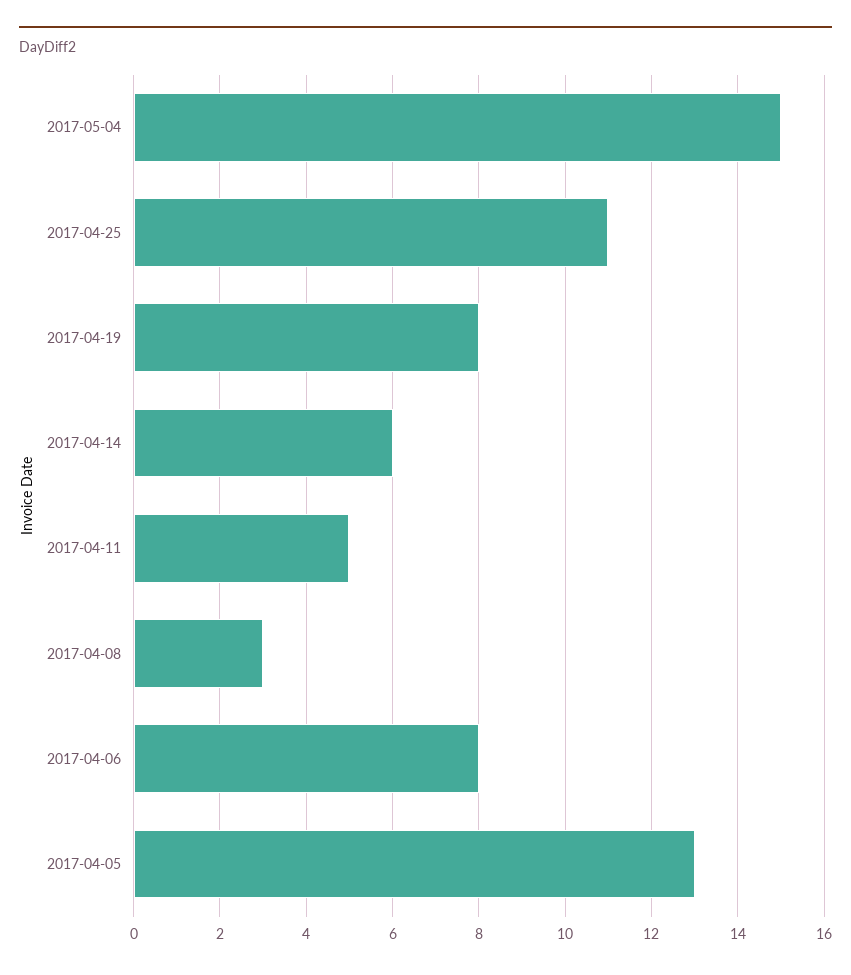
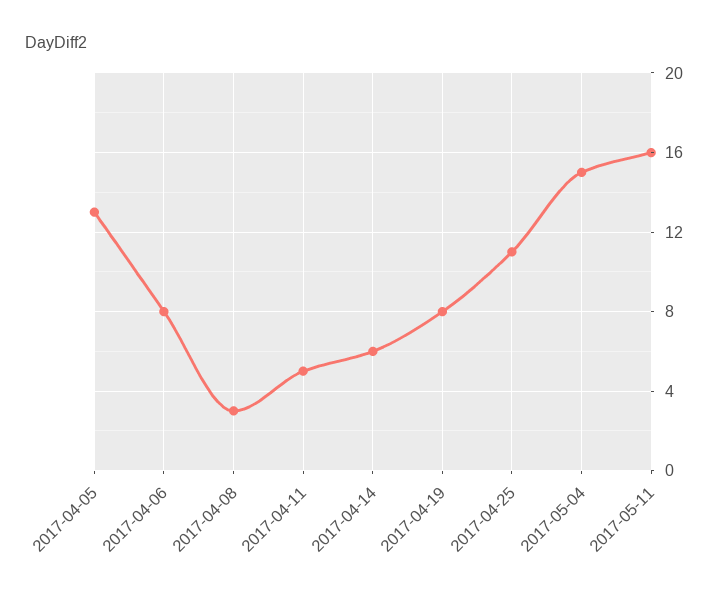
2017-05-11: none -> 16

